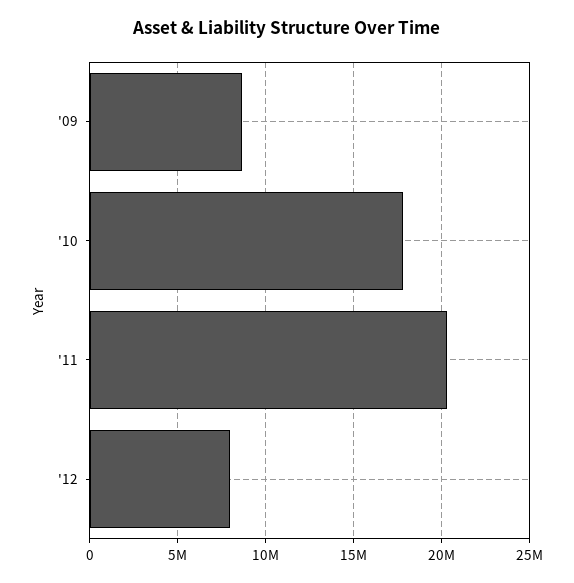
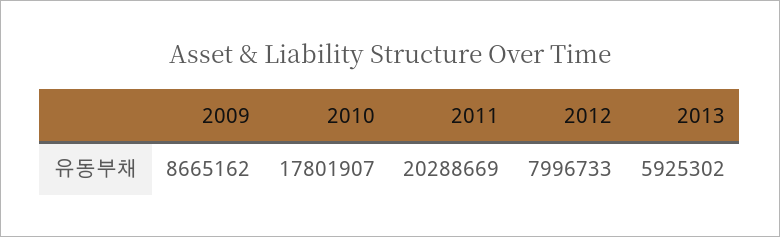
2013: none -> 5925302

